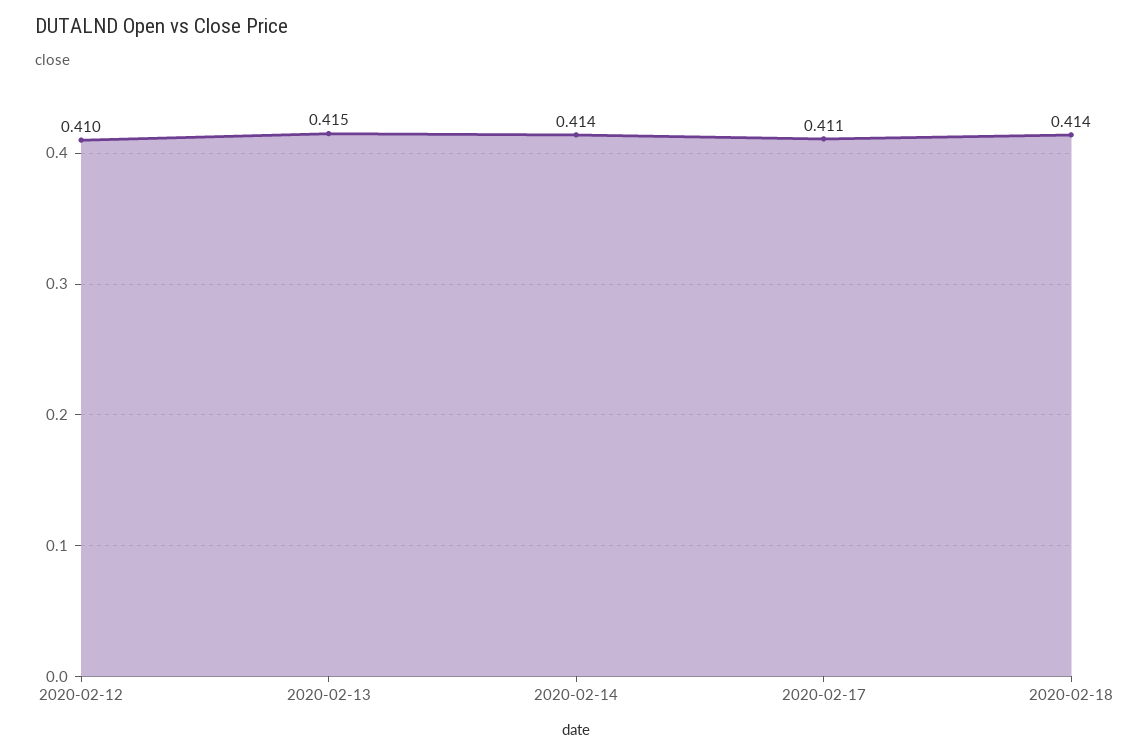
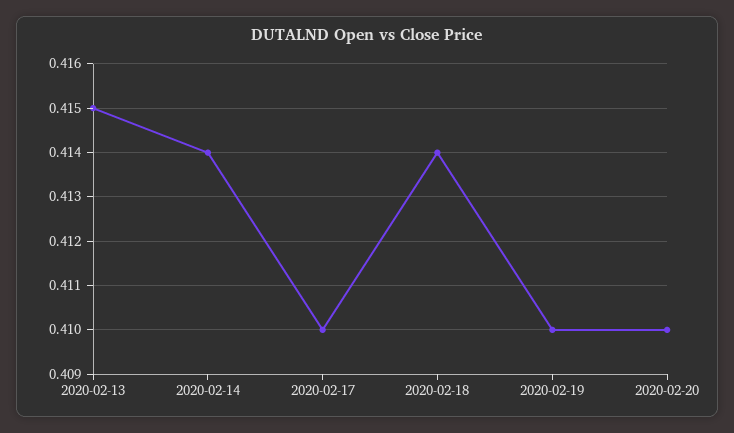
2020-02-12: 0.41 -> none
2020-02-17: 0.411 -> 0.41
2020-02-19: none -> 0.41
2020-02-20: none -> 0.41

